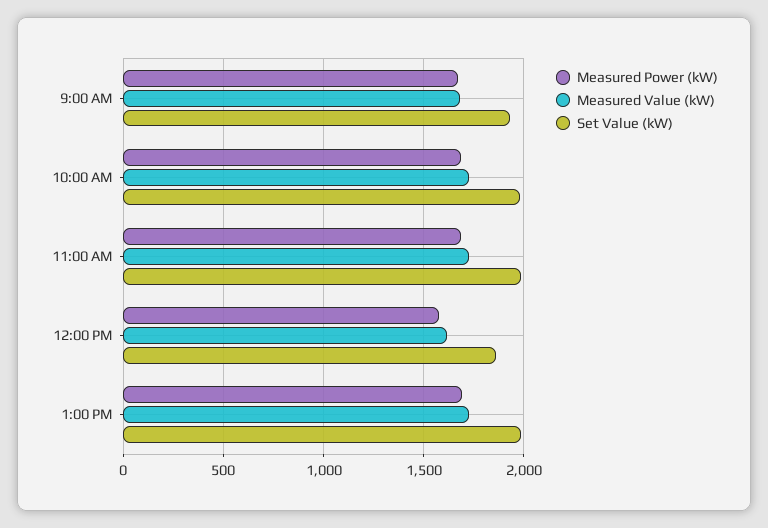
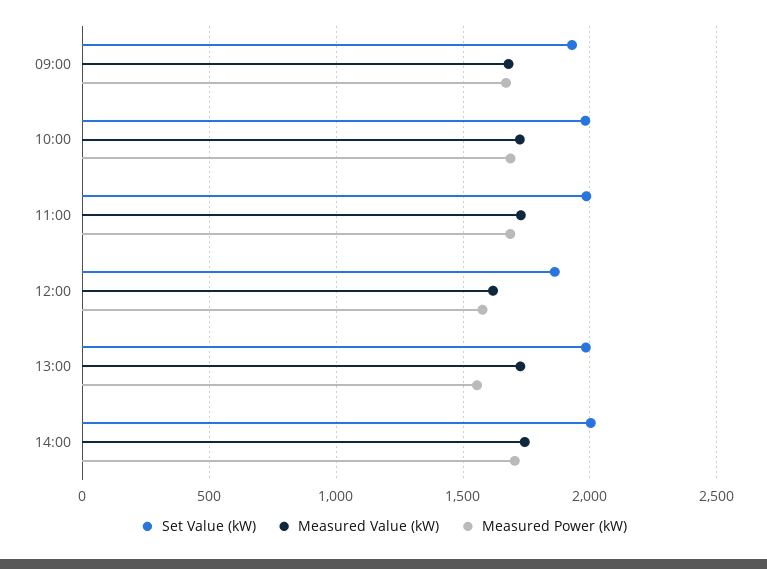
Measured Power (kW), 1:00 PM: 1700 -> 1550
Set Value (kW), 14:00: none -> 2000
Measured Value (kW), 14:00: none -> 1750
Measured Power (kW), 14:00: none -> 1700

